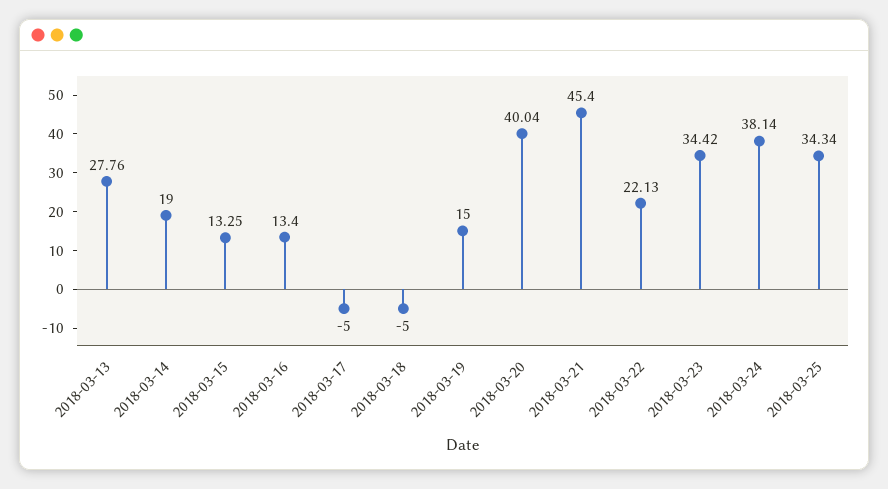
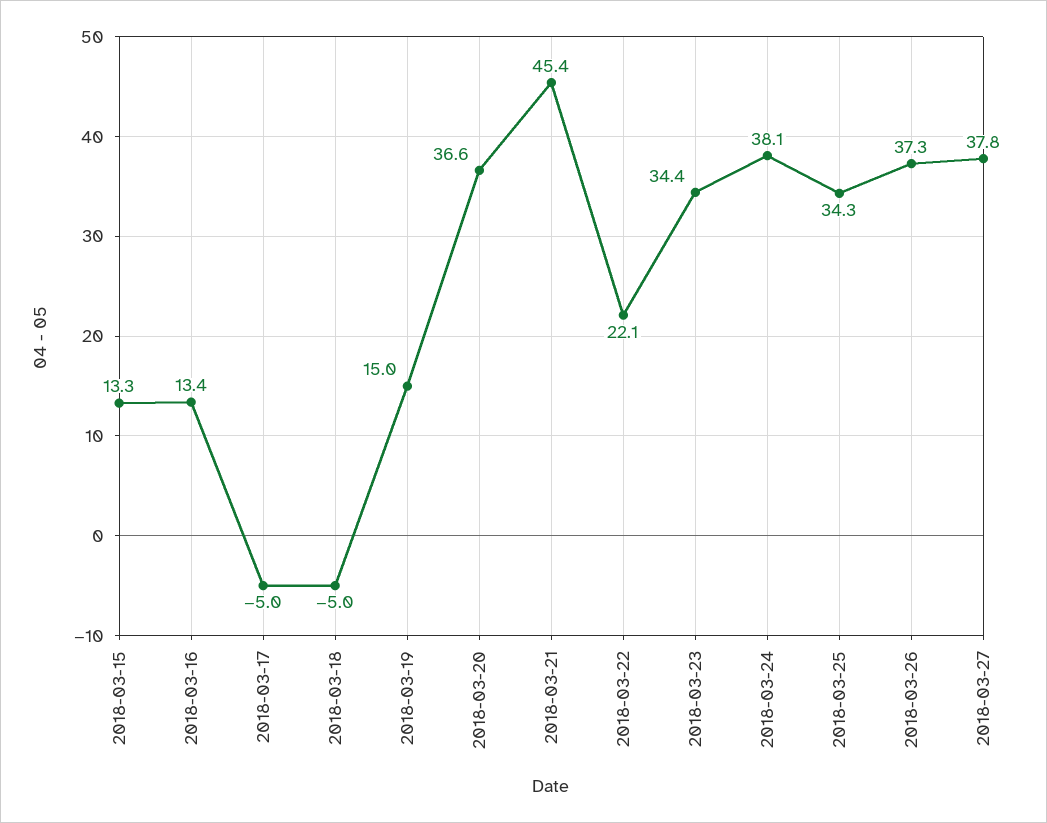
2018-03-13: 27.76 -> none
2018-03-14: 19 -> none
2018-03-20: 40.04 -> 36.6
2018-03-26: none -> 37.3
2018-03-27: none -> 37.8

